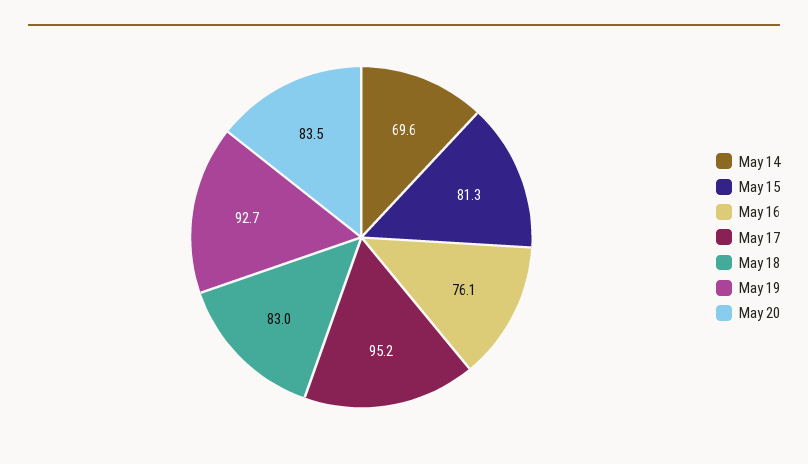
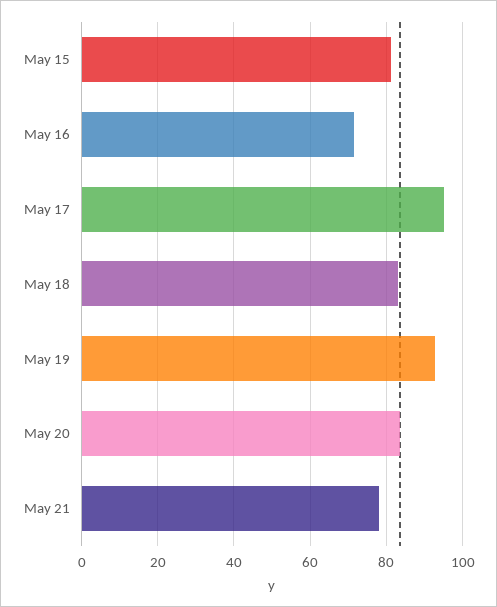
May 14: 69.6 -> none
May 16: 76.1 -> 72
May 21: none -> 78

